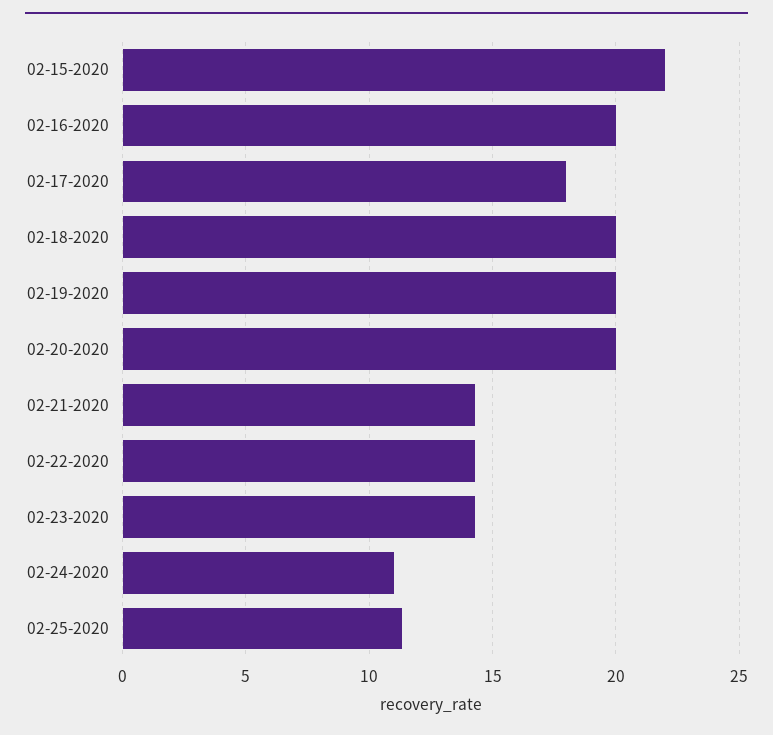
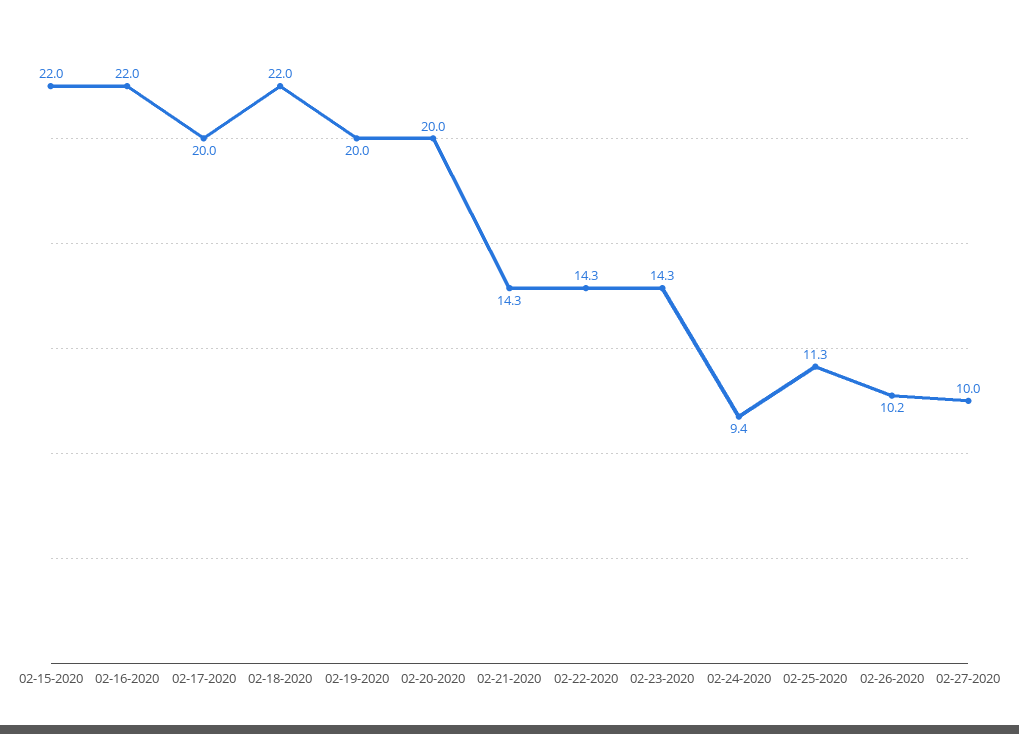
02-16-2020: 20 -> 22
02-17-2020: 18 -> 20
02-18-2020: 20 -> 22
02-24-2020: 11 -> 9.4
02-26-2020: none -> 10.2
02-27-2020: none -> 10

